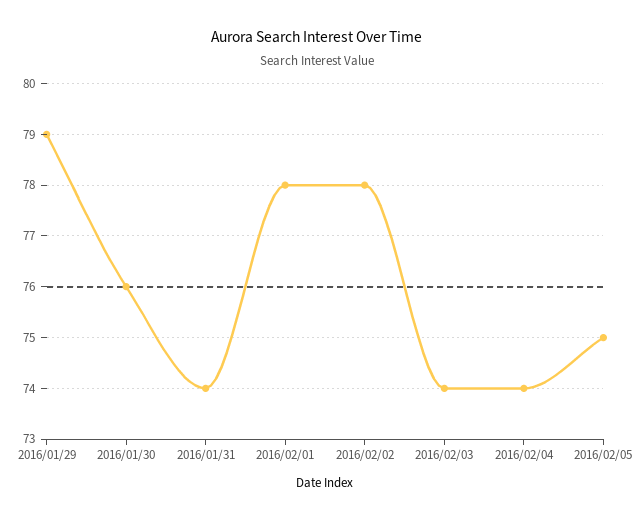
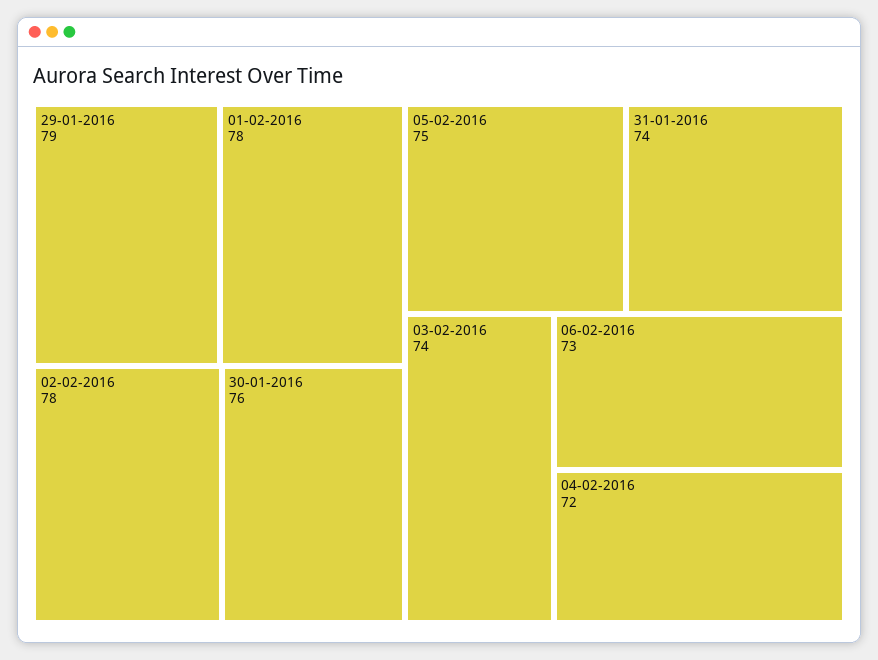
2016/02/04: 74 -> 72
06-02-2016: none -> 73

